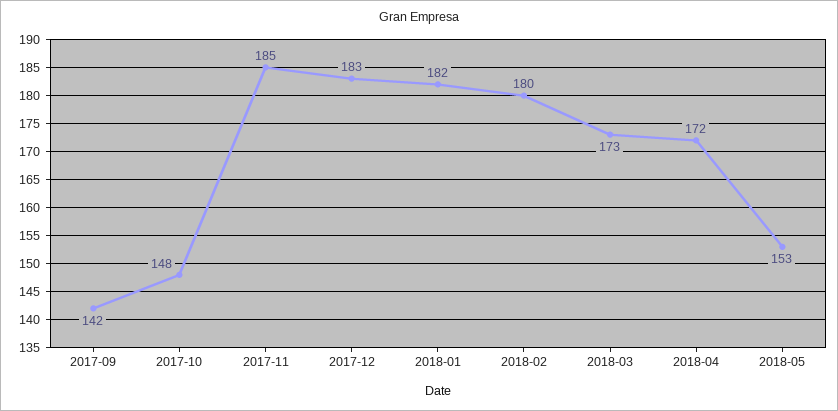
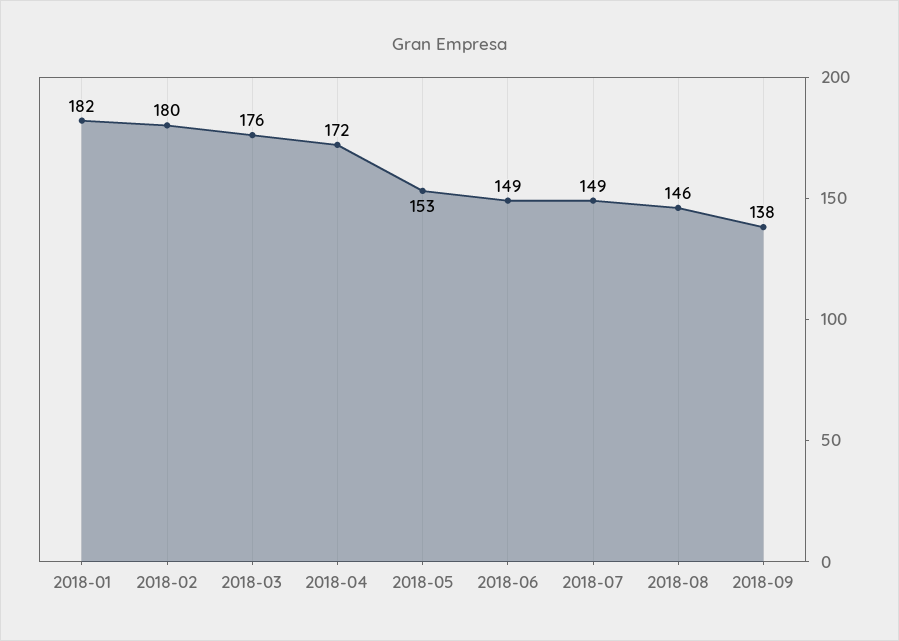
2017-09: 142 -> none
2017-10: 148 -> none
2017-11: 185 -> none
2017-12: 183 -> none
2018-03: 173 -> 176
2018-06: none -> 149
2018-07: none -> 149
2018-08: none -> 146
2018-09: none -> 138

